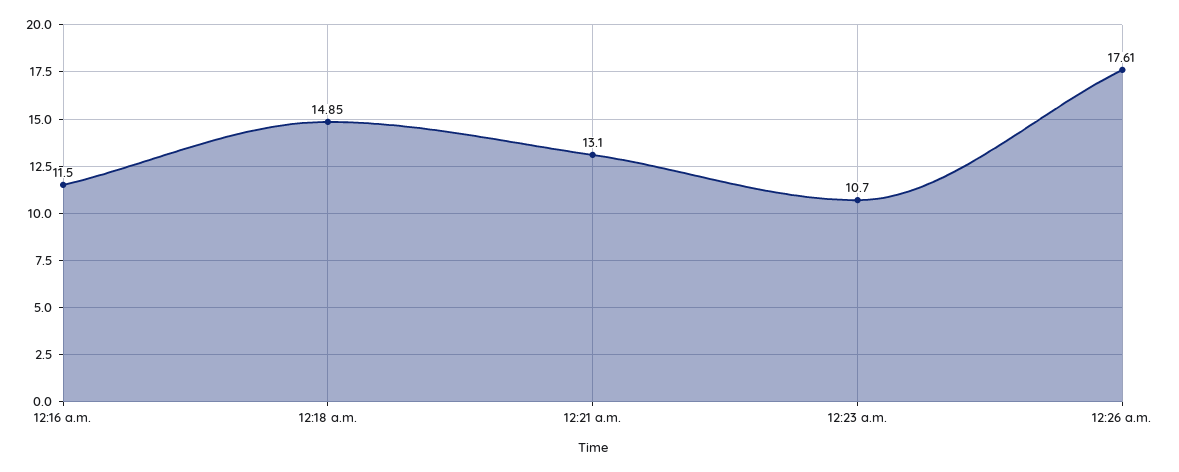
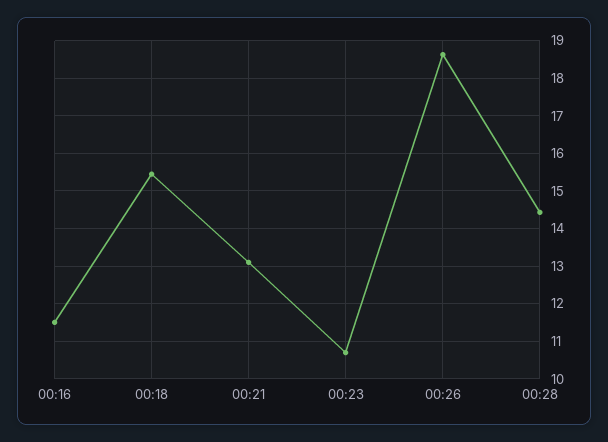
12:18 a.m.: 14.85 -> 15.4
12:26 a.m.: 17.61 -> 18.6
00:28: none -> 14.4

